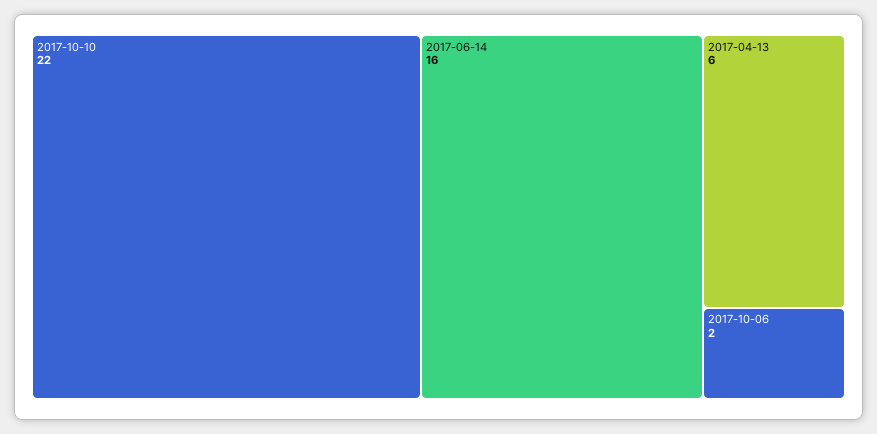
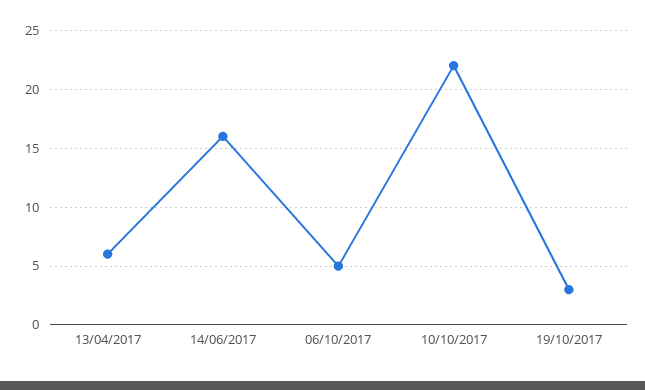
2017-10-06: 2 -> 5
19/10/2017: none -> 3

